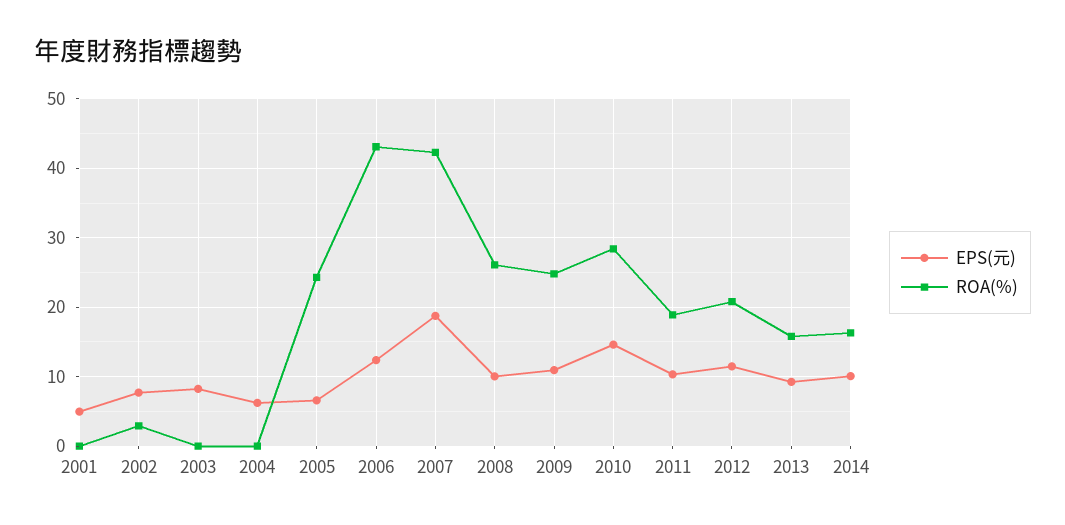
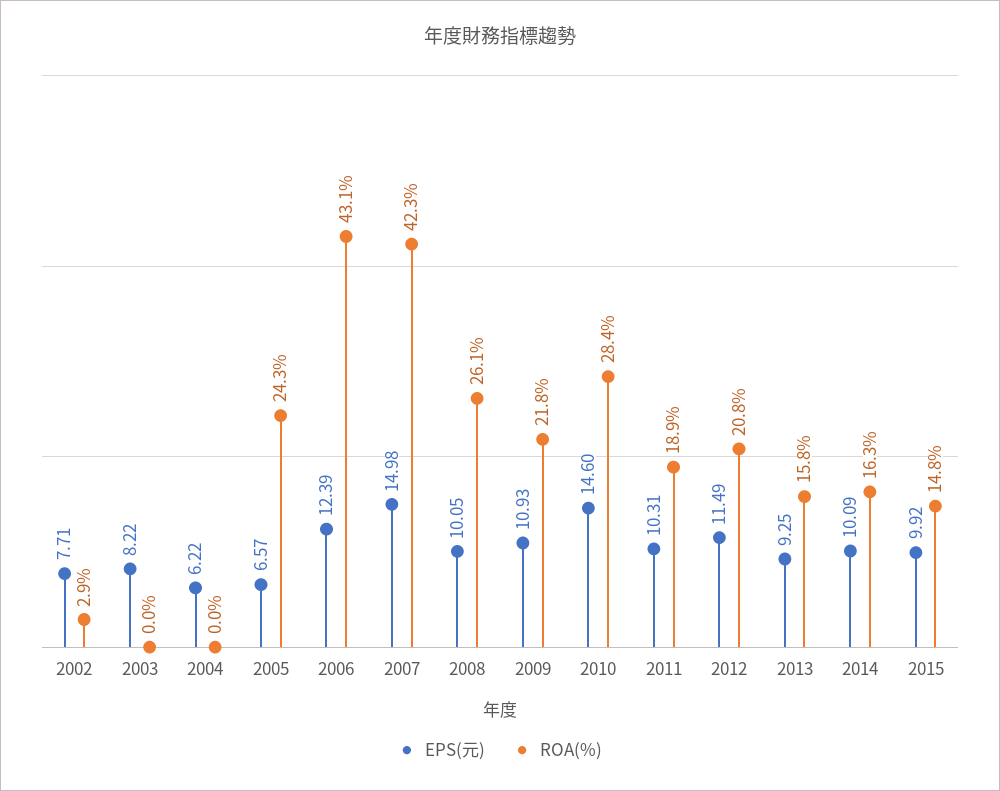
EPS(元), 2001: 5 -> none
ROA(%), 2001: 0 -> none
EPS(元), 2007: 19 -> 14.98
ROA(%), 2009: 25 -> 21.8
EPS(元), 2015: none -> 9.92
ROA(%), 2015: none -> 14.8

